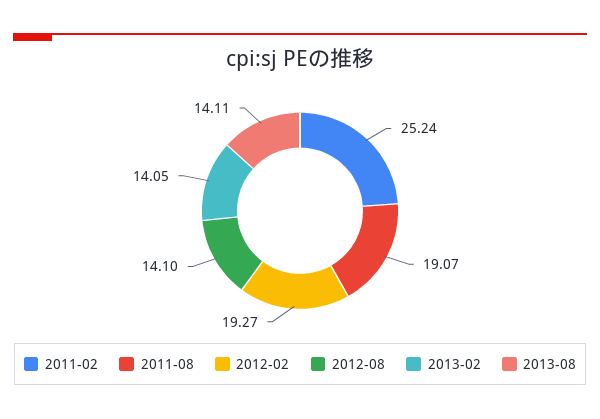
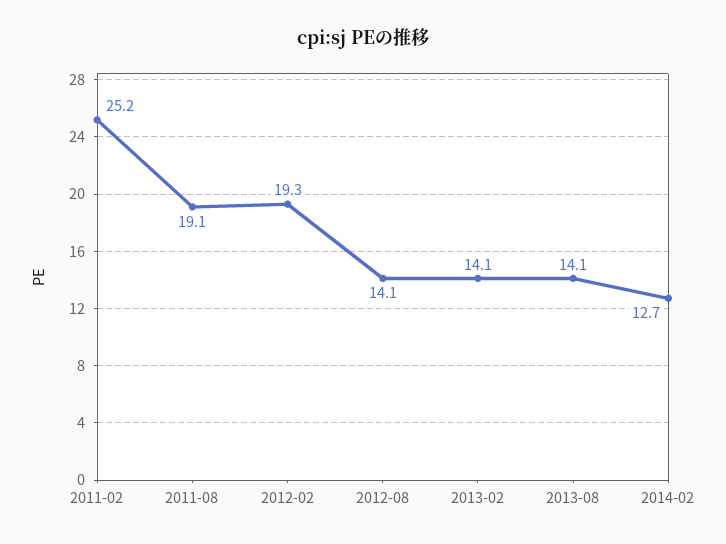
2014-02: none -> 12.7

